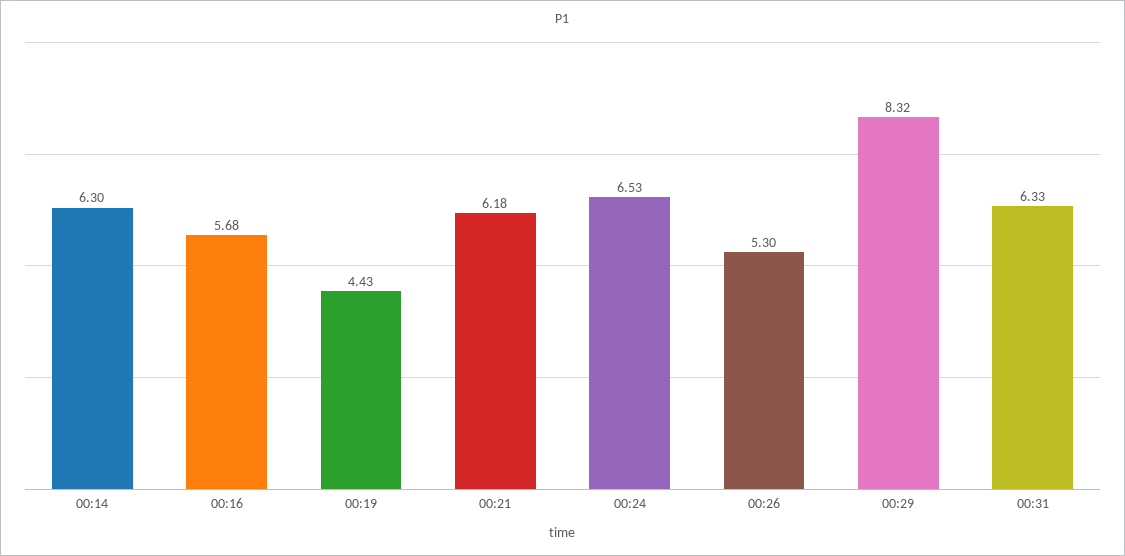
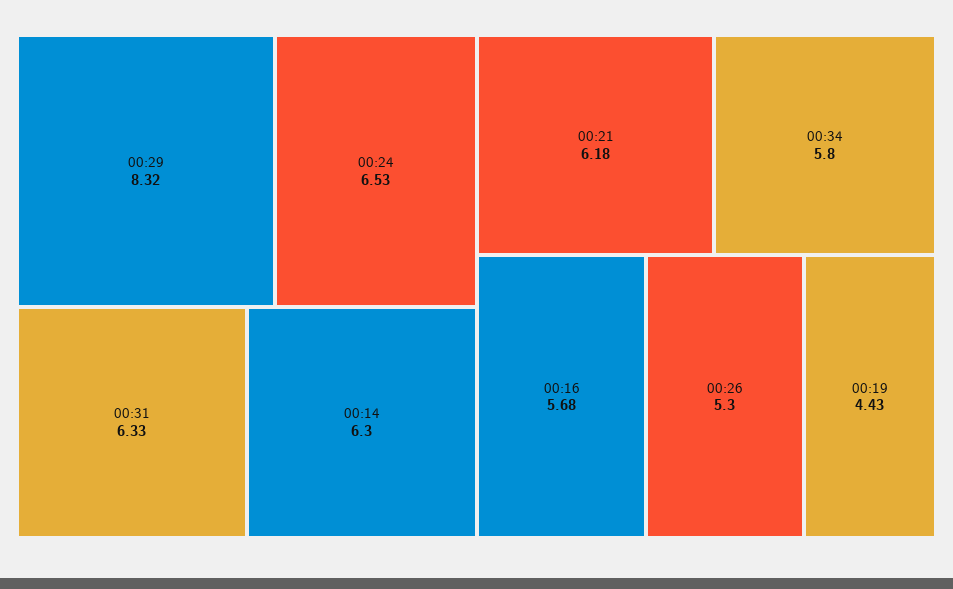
00:34: none -> 5.8

